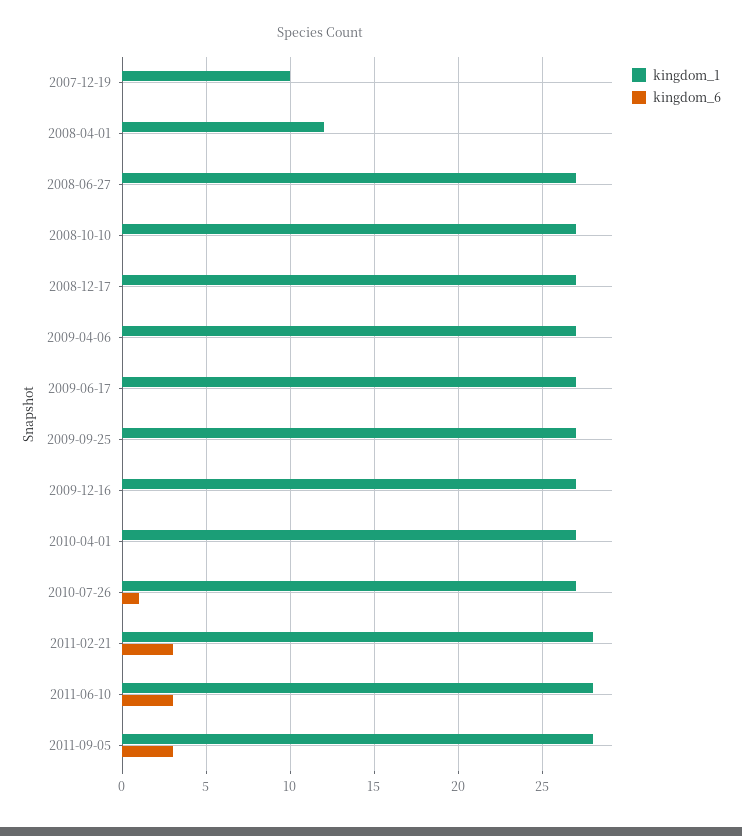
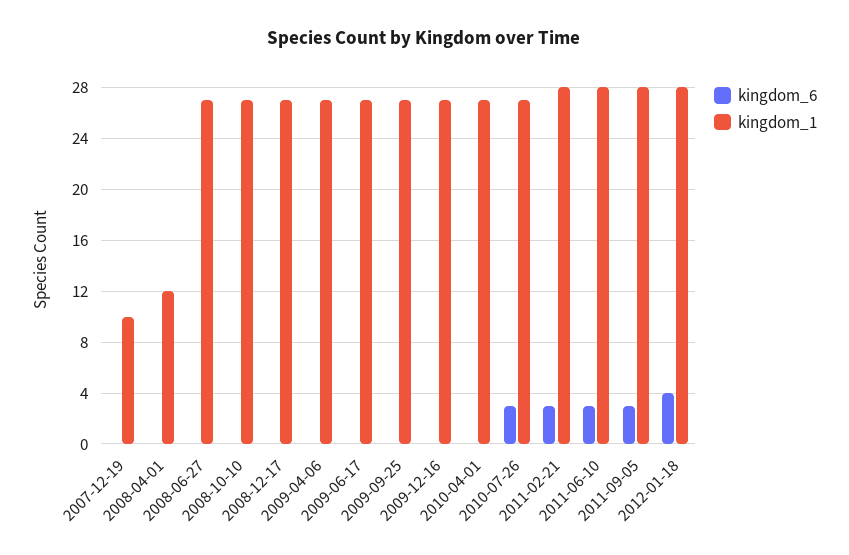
kingdom_6, 2010-07-26: 1 -> 3
kingdom_6, 2012-01-18: none -> 4
kingdom_1, 2012-01-18: none -> 28

